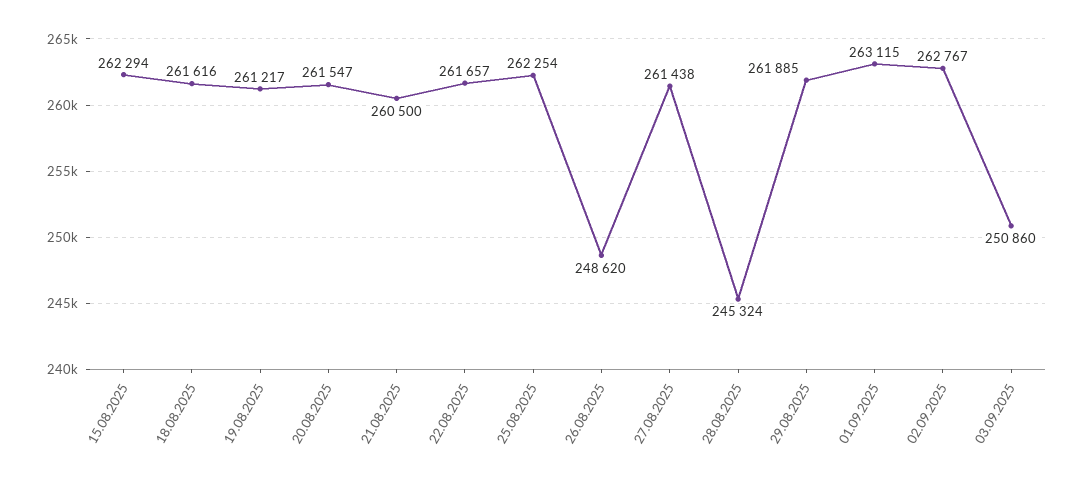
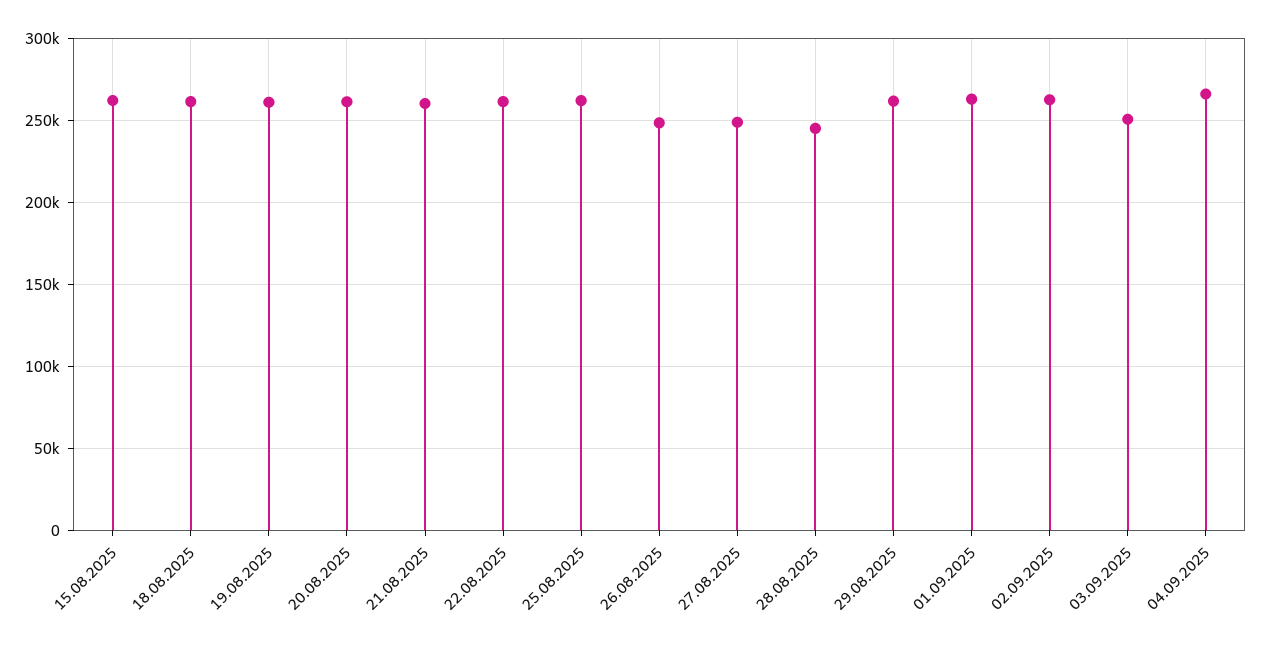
27.08.2025: 261438 -> 250000
04.09.2025: none -> 265000

